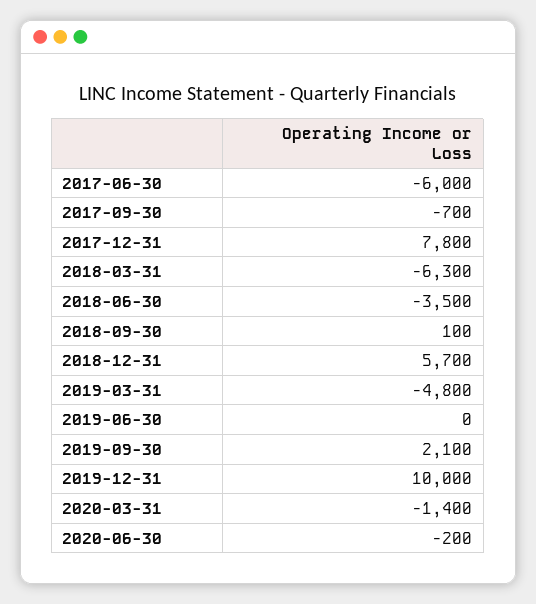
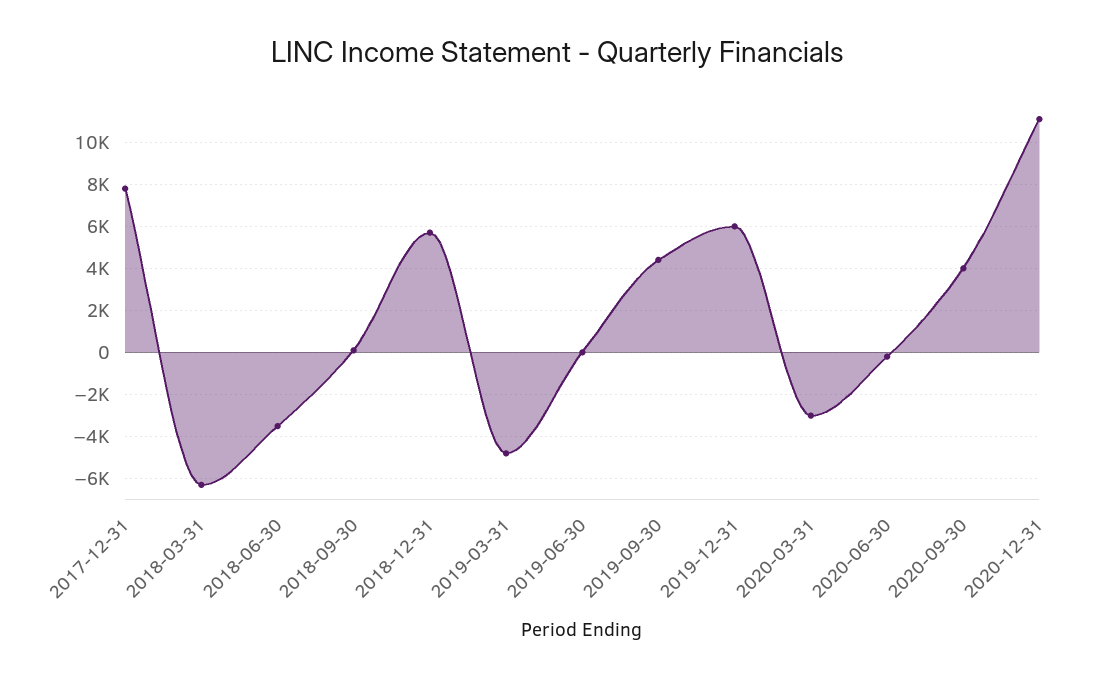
2017-06-30: -6000 -> none
2017-09-30: -700 -> none
2019-09-30: 2100 -> 4500
2019-12-31: 10000 -> 6000
2020-03-31: -1400 -> -3000
2020-09-30: none -> 4000
2020-12-31: none -> 11000

